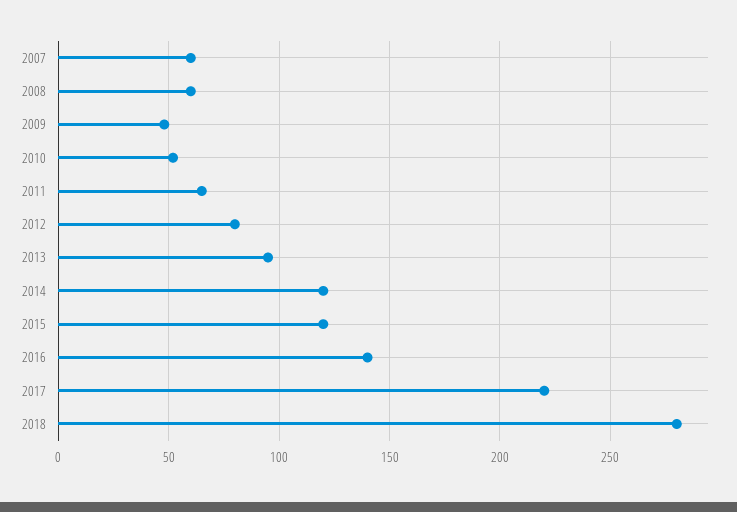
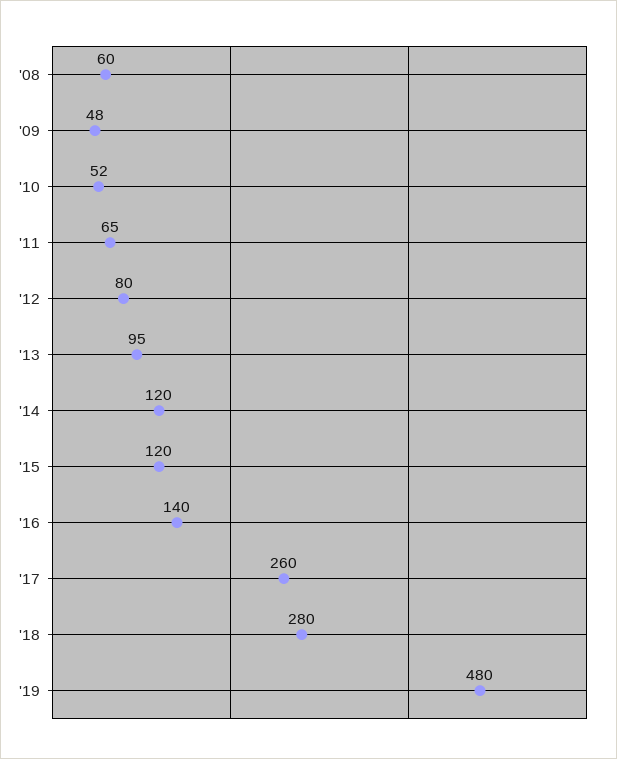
2007: 60 -> none
2017: 220 -> 260
'19: none -> 480

